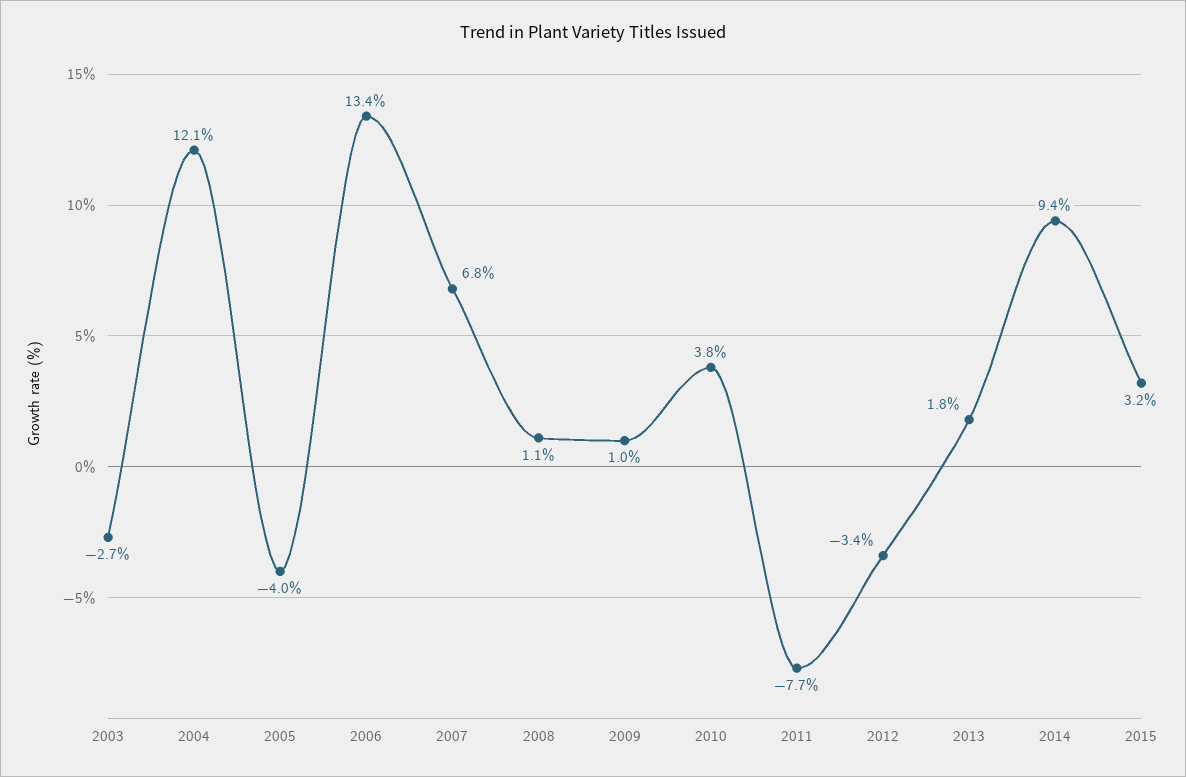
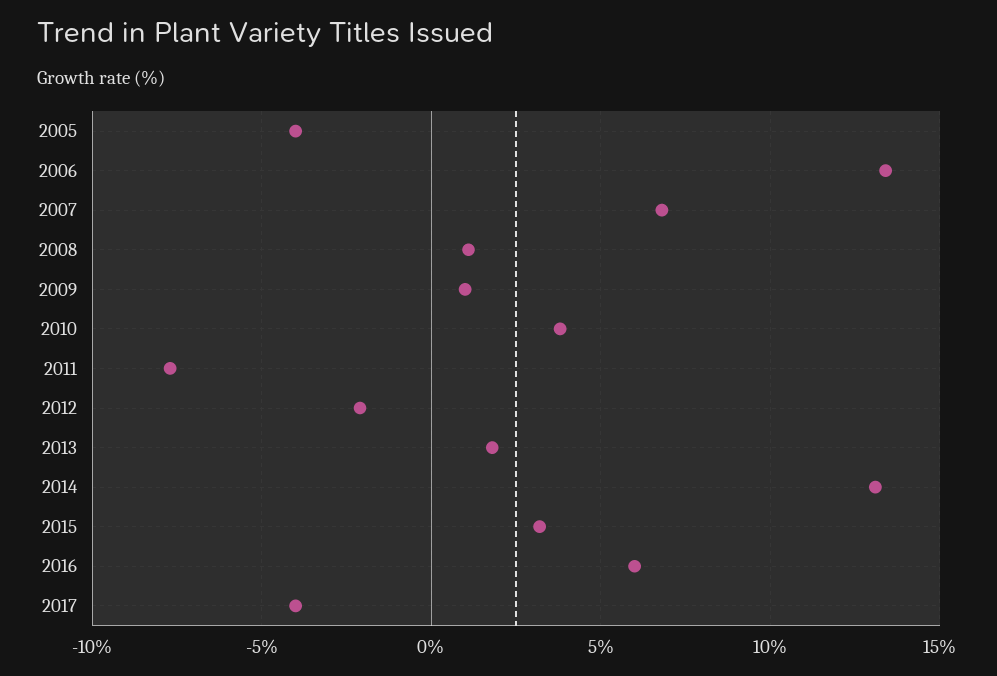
2003: -2.7 -> none
2004: 12.1 -> none
2012: -3.4 -> -2
2014: 9.4 -> 13
2016: none -> 6
2017: none -> -4

